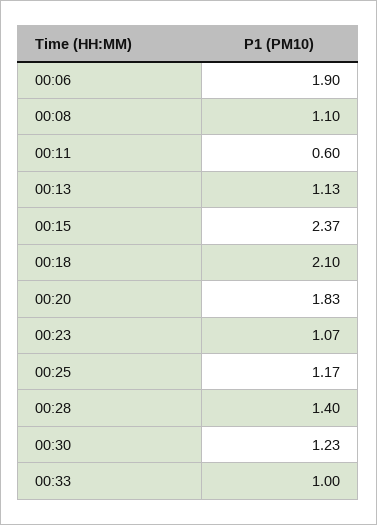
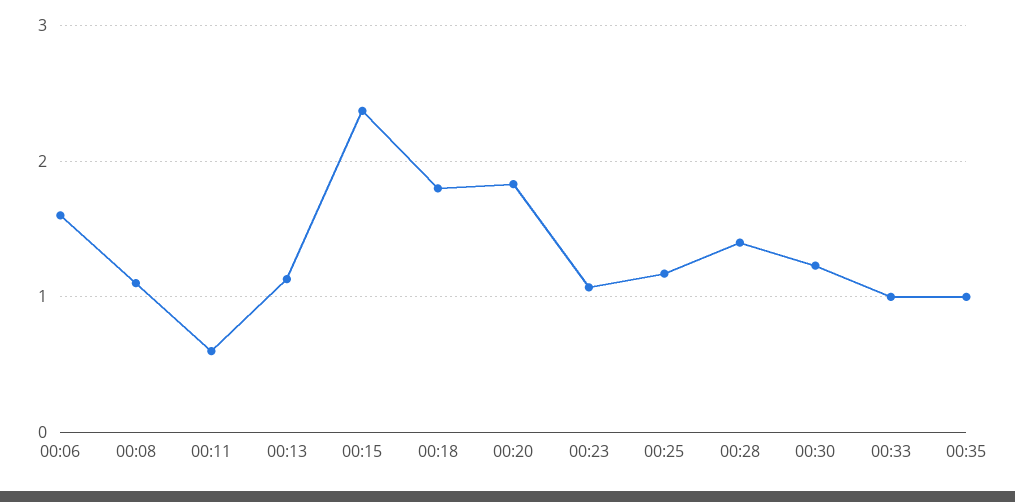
00:06: 1.9 -> 1.6
00:18: 2.1 -> 1.8
00:35: none -> 1

